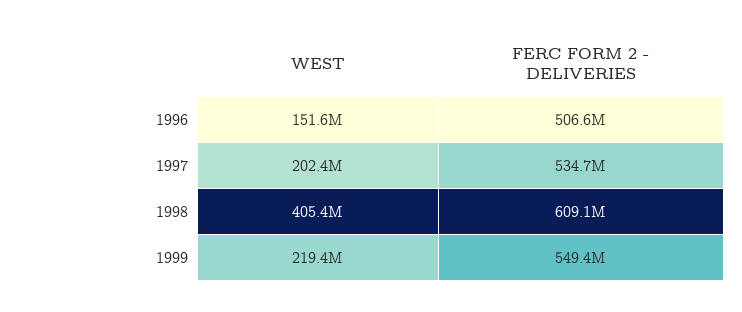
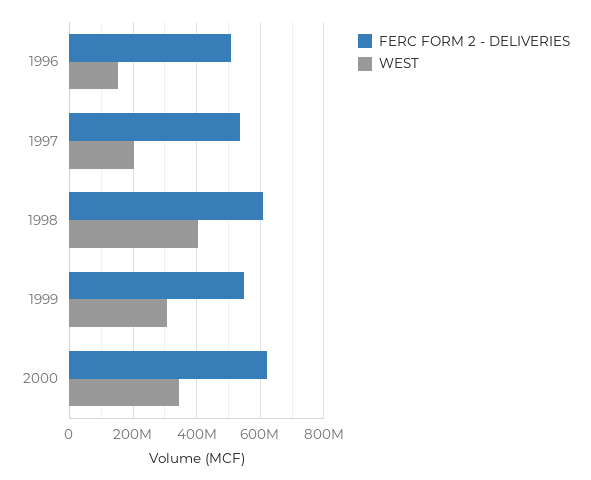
WEST, 1999: 219400000 -> 300000000
FERC FORM 2 - DELIVERIES, 2000: none -> 620000000
WEST, 2000: none -> 340000000

